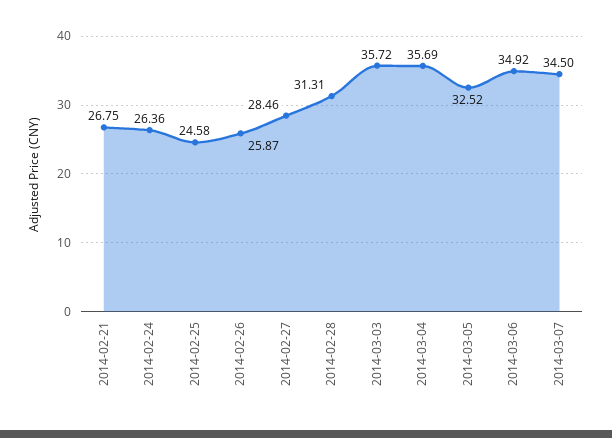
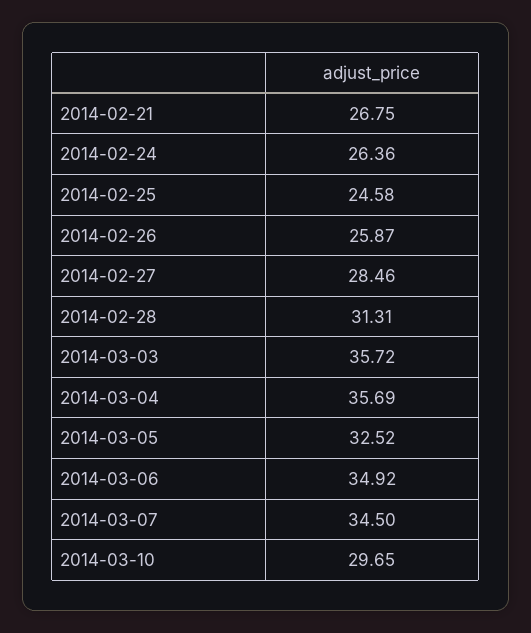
2014-03-10: none -> 29.65

